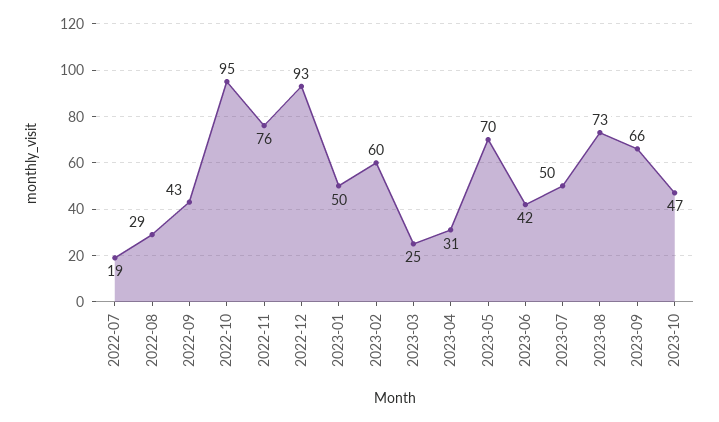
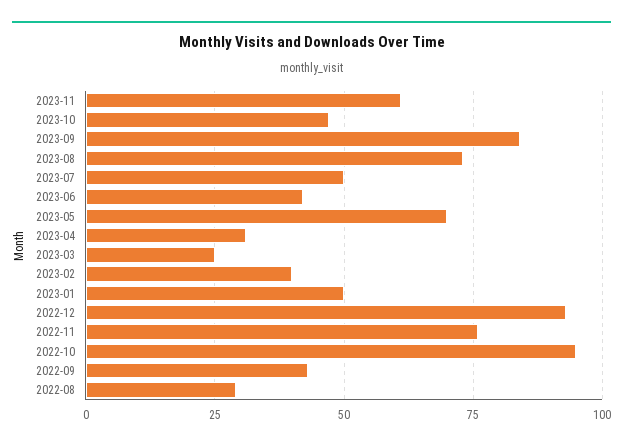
2022-07: 19 -> none
2023-02: 60 -> 40
2023-09: 66 -> 85
2023-11: none -> 60

